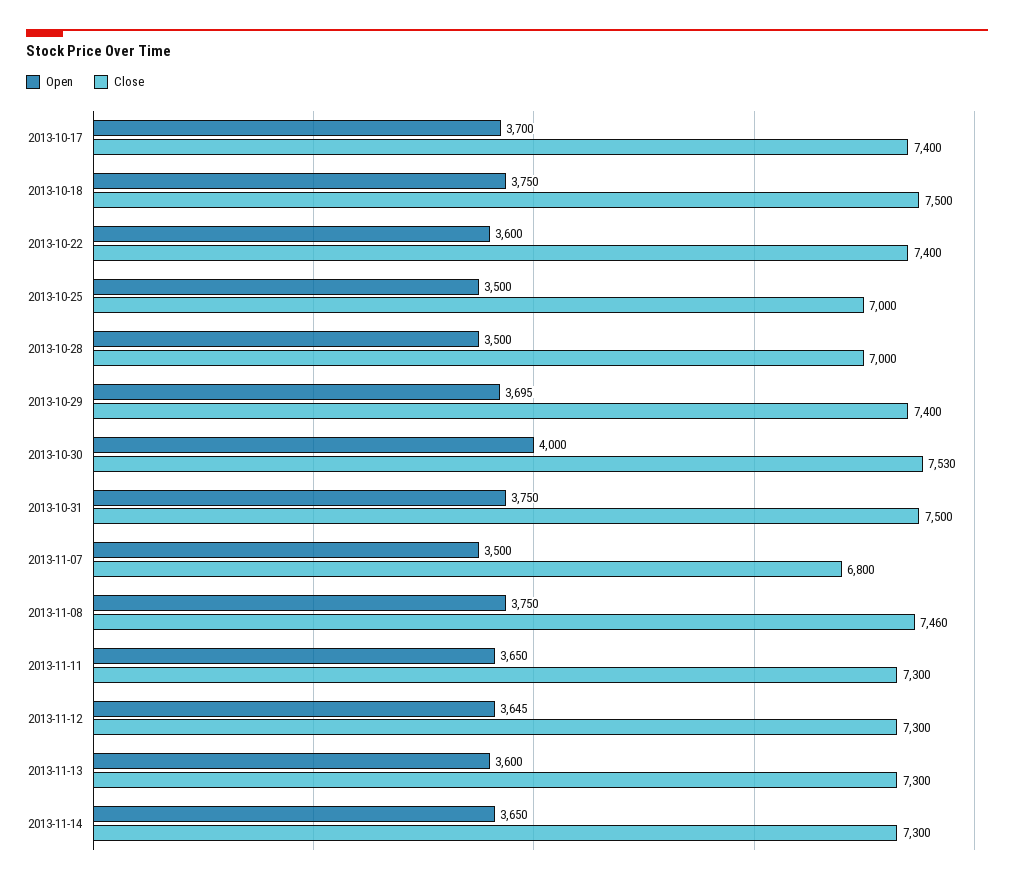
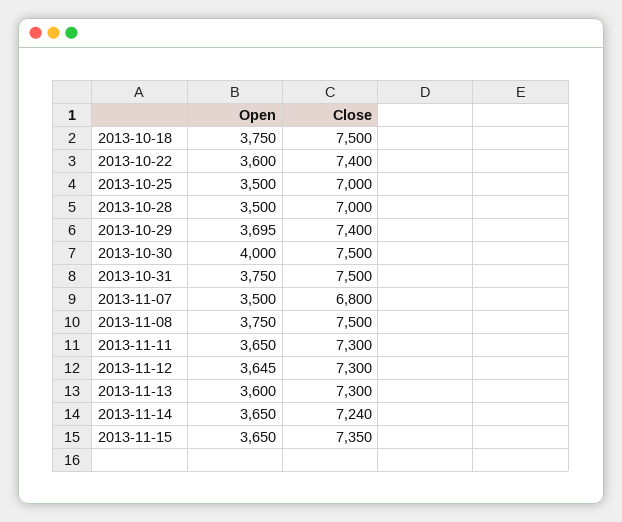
Open, 2013-10-17: 3700 -> none
Close, 2013-10-17: 7400 -> none
Close, 2013-10-30: 7530 -> 7500
Close, 2013-11-08: 7460 -> 7500
Close, 2013-11-14: 7300 -> 7240
Open, 2013-11-15: none -> 3650
Close, 2013-11-15: none -> 7350

